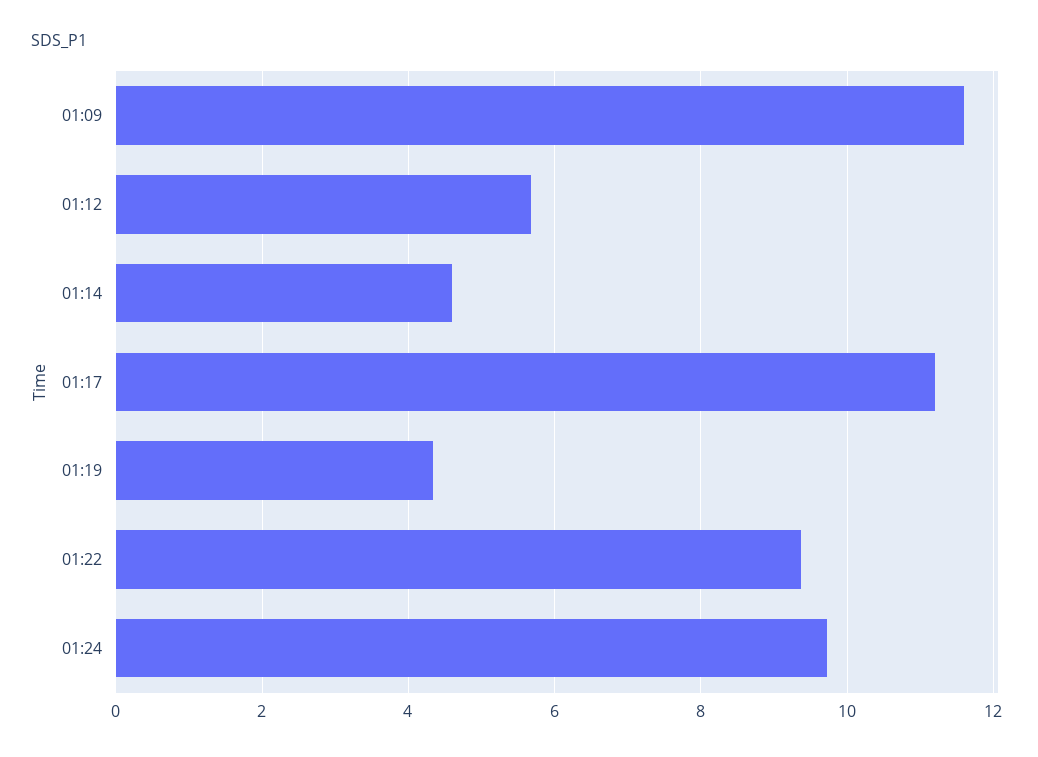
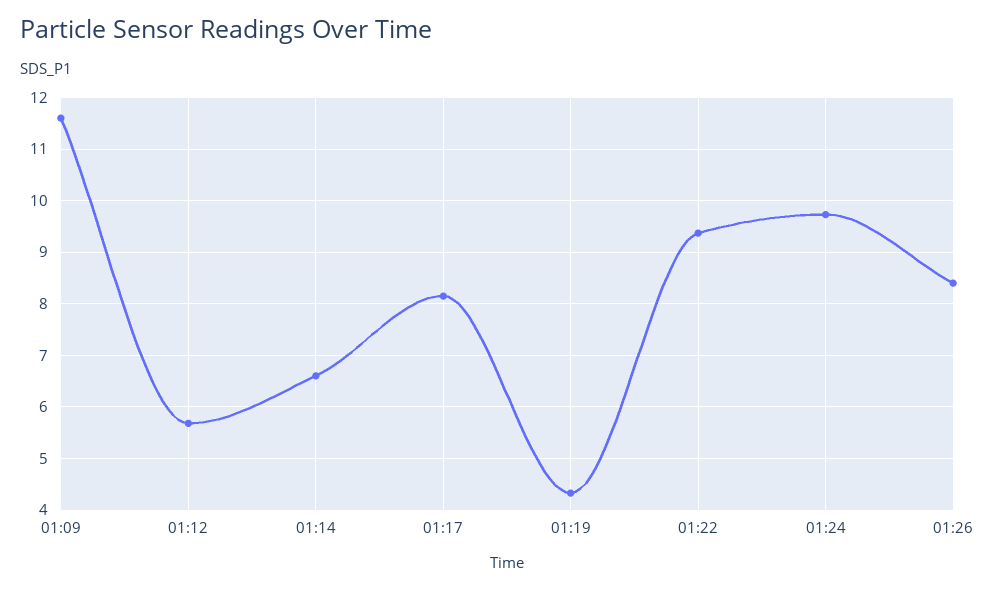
01:14: 4.6 -> 6.6
01:17: 11.2 -> 8.2
01:26: none -> 8.4

